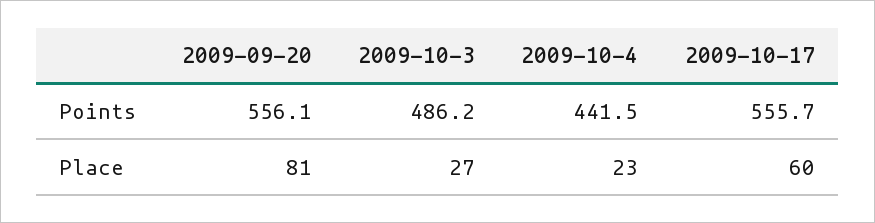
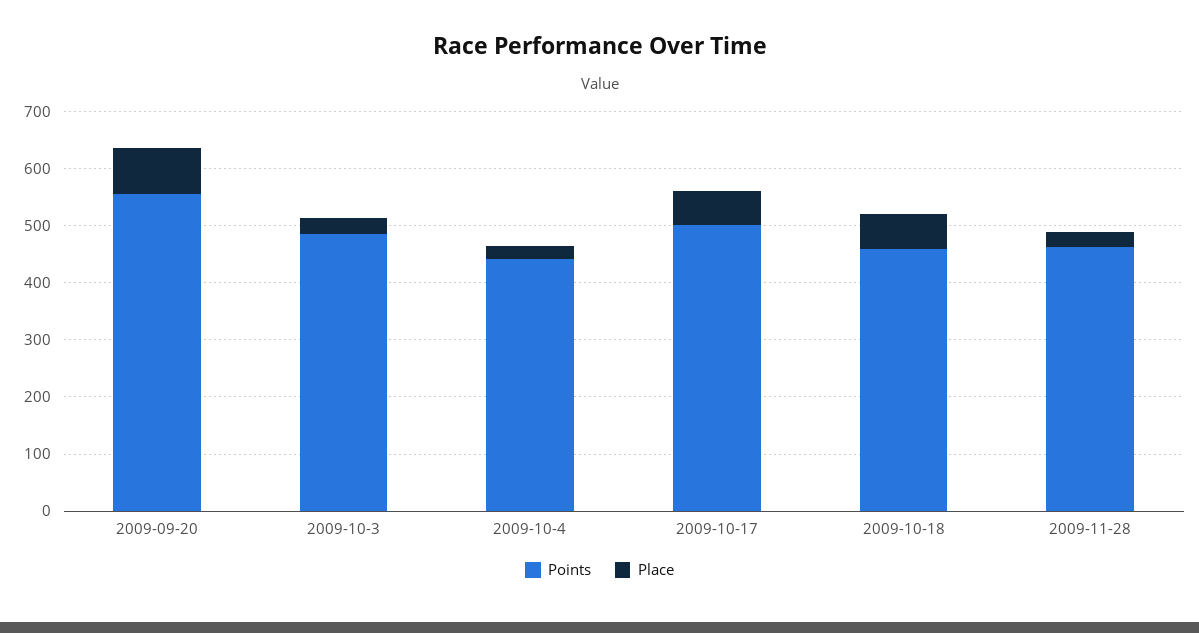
Points, 2009-10-17: 555.7 -> 500
Points, 2009-10-18: none -> 460
Place, 2009-10-18: none -> 60
Points, 2009-11-28: none -> 460
Place, 2009-11-28: none -> 20

